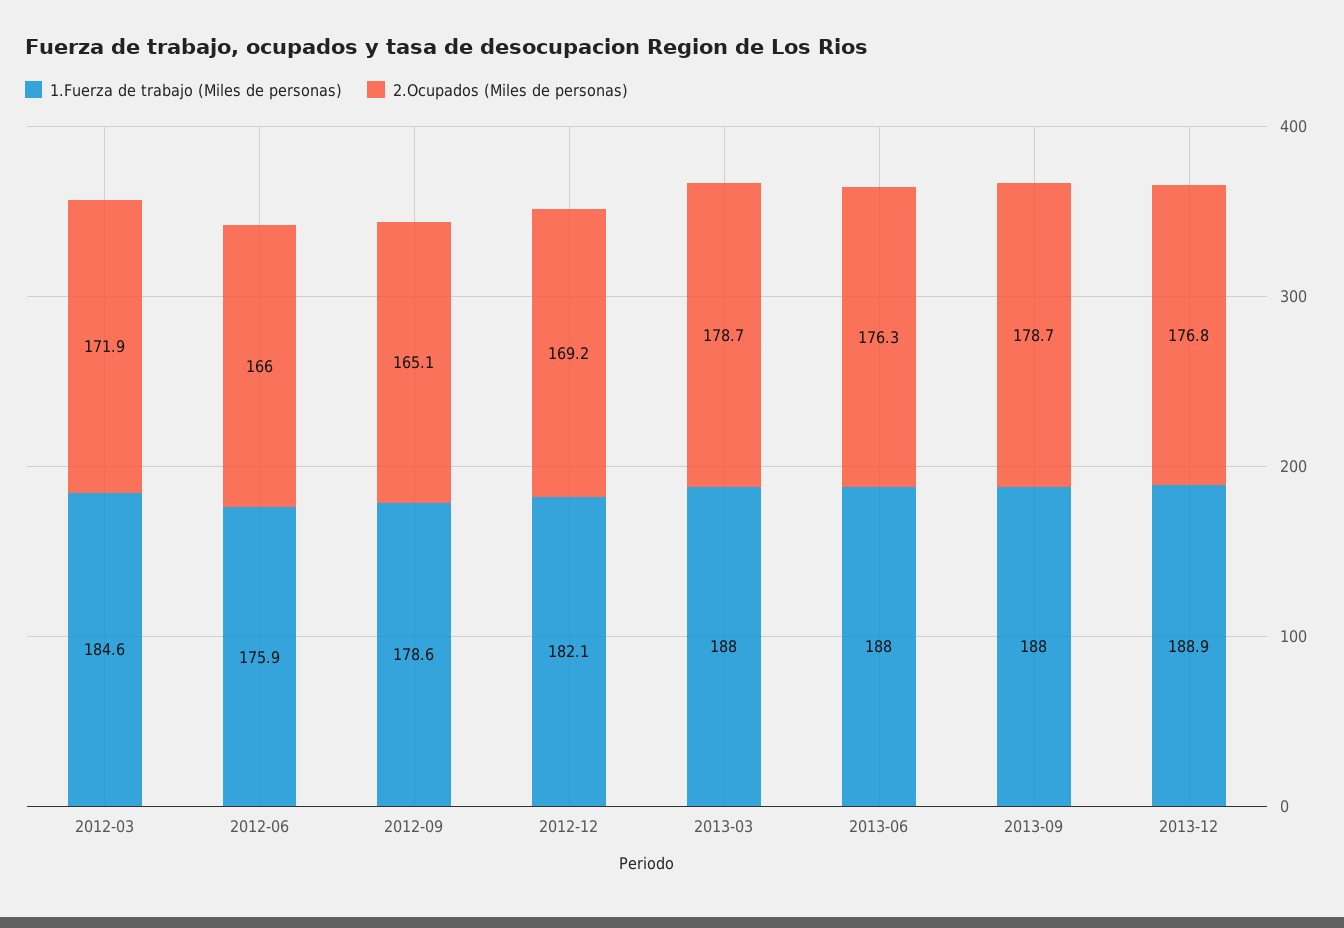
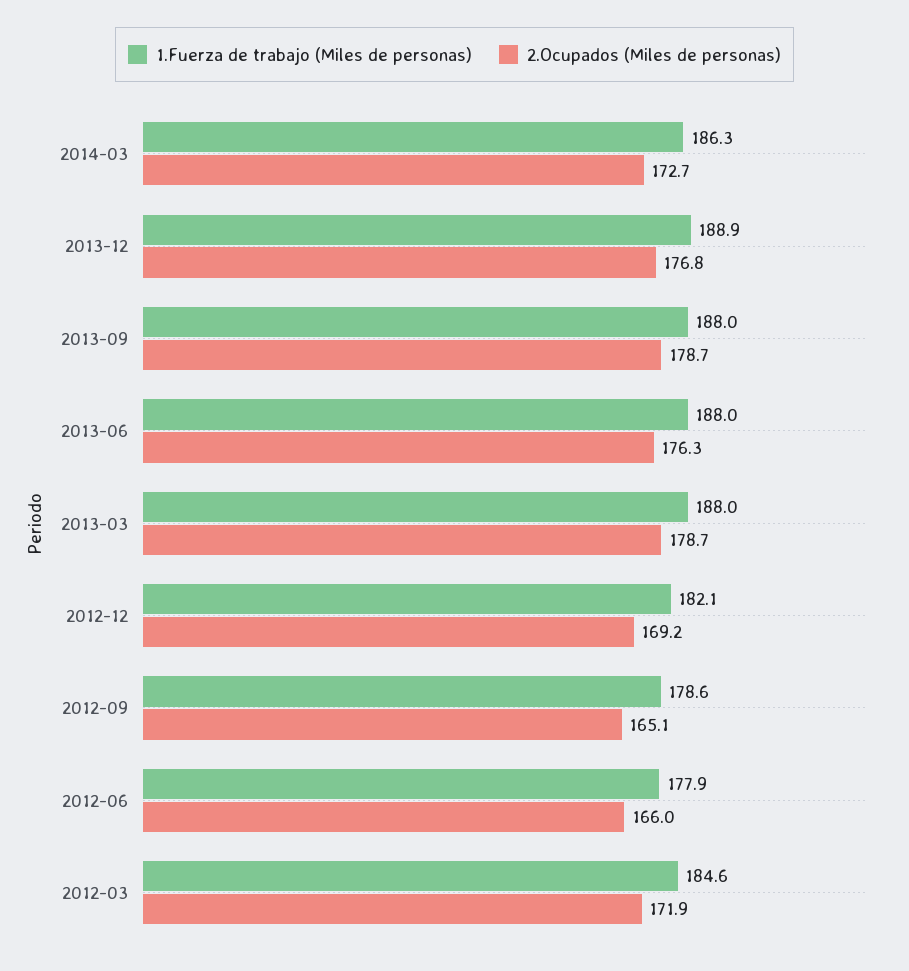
1.Fuerza de trabajo (Miles de personas), 2012-06: 175.9 -> 177.9
1.Fuerza de trabajo (Miles de personas), 2014-03: none -> 186.3
2.Ocupados (Miles de personas), 2014-03: none -> 172.7

